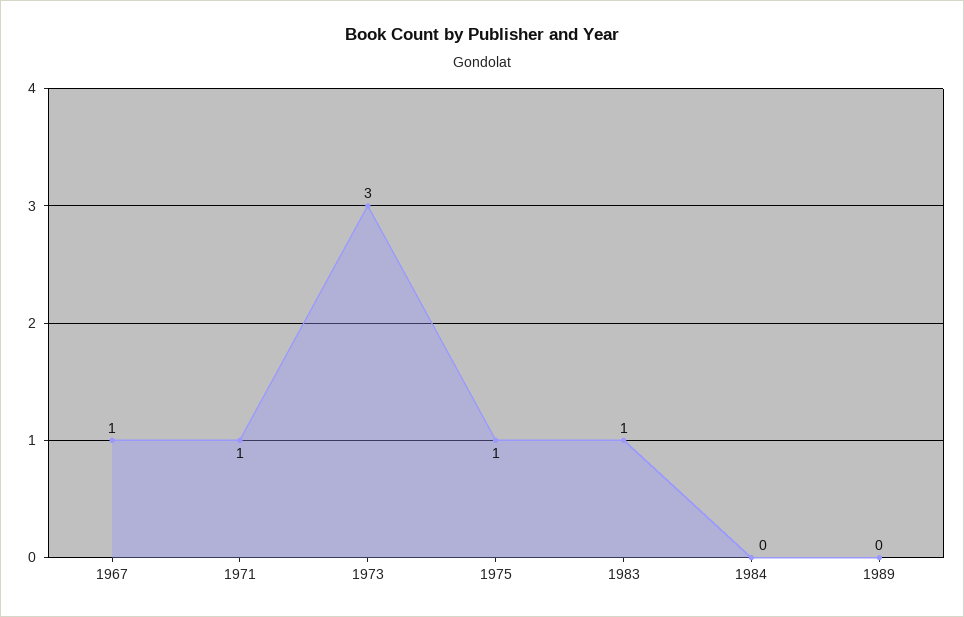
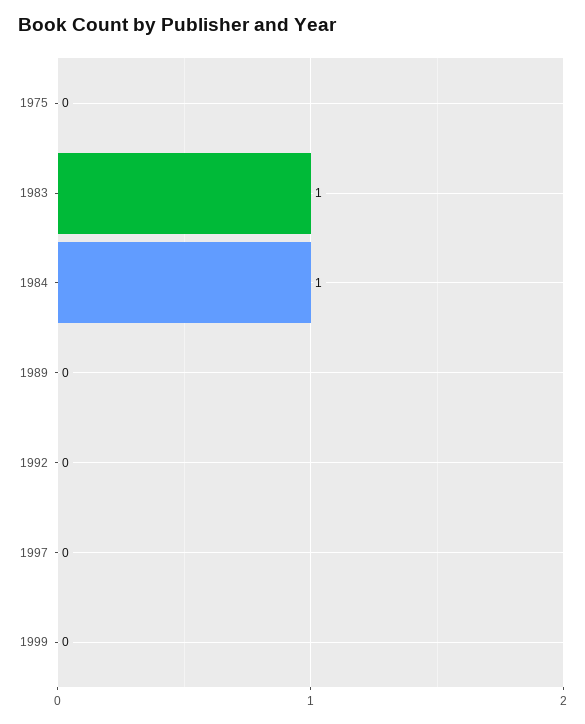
1967: 1 -> none
1971: 1 -> none
1973: 3 -> none
1975: 1 -> 0
1984: 0 -> 1
1992: none -> 0
1997: none -> 0
1999: none -> 0

